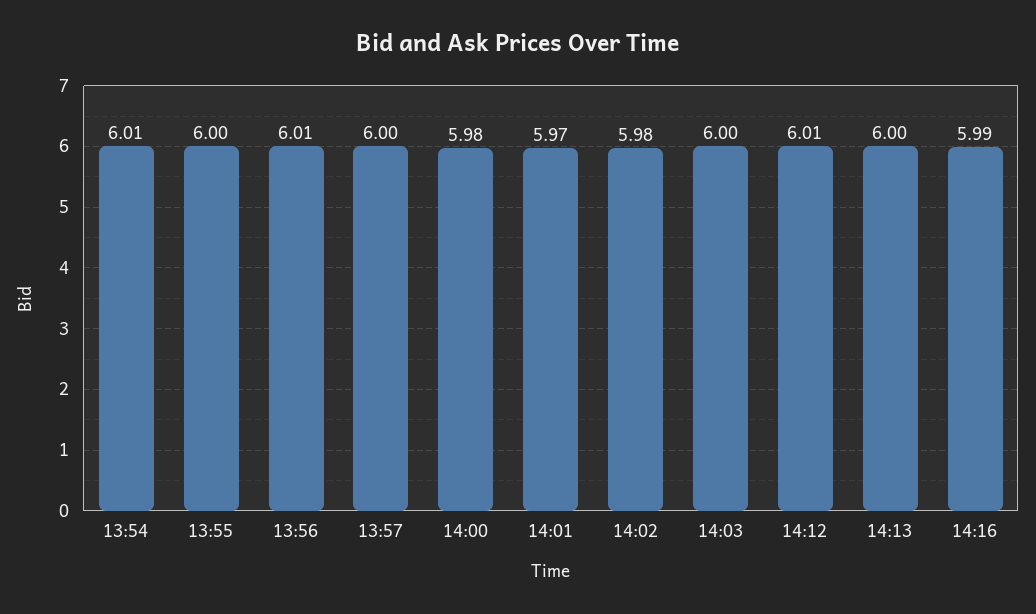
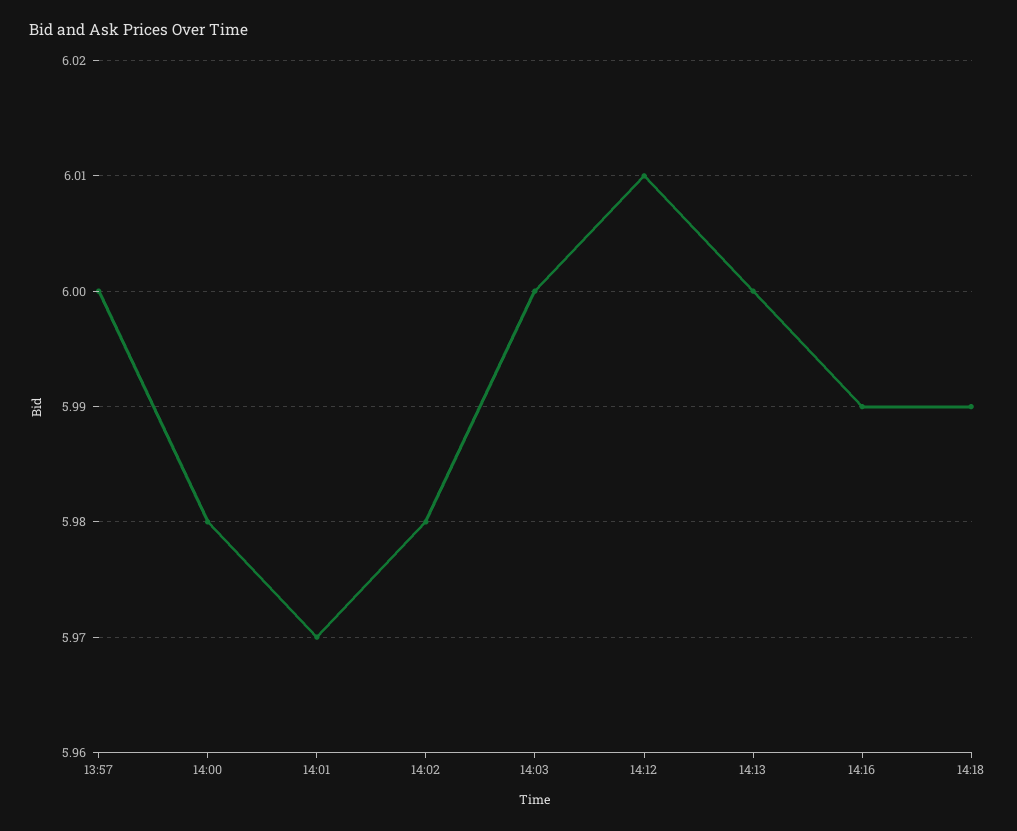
13:54: 6.01 -> none
13:55: 6 -> none
13:56: 6.01 -> none
14:18: none -> 5.99

